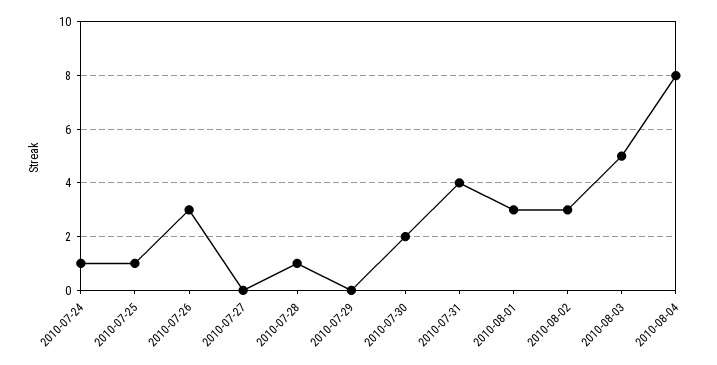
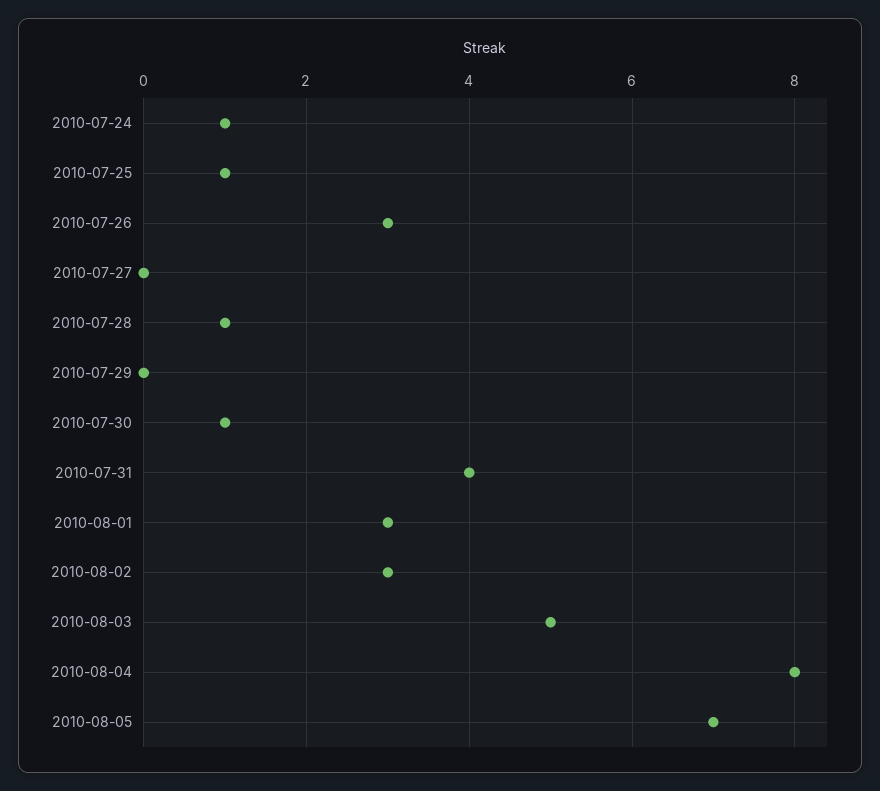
2010-07-30: 2 -> 1
2010-08-05: none -> 7

